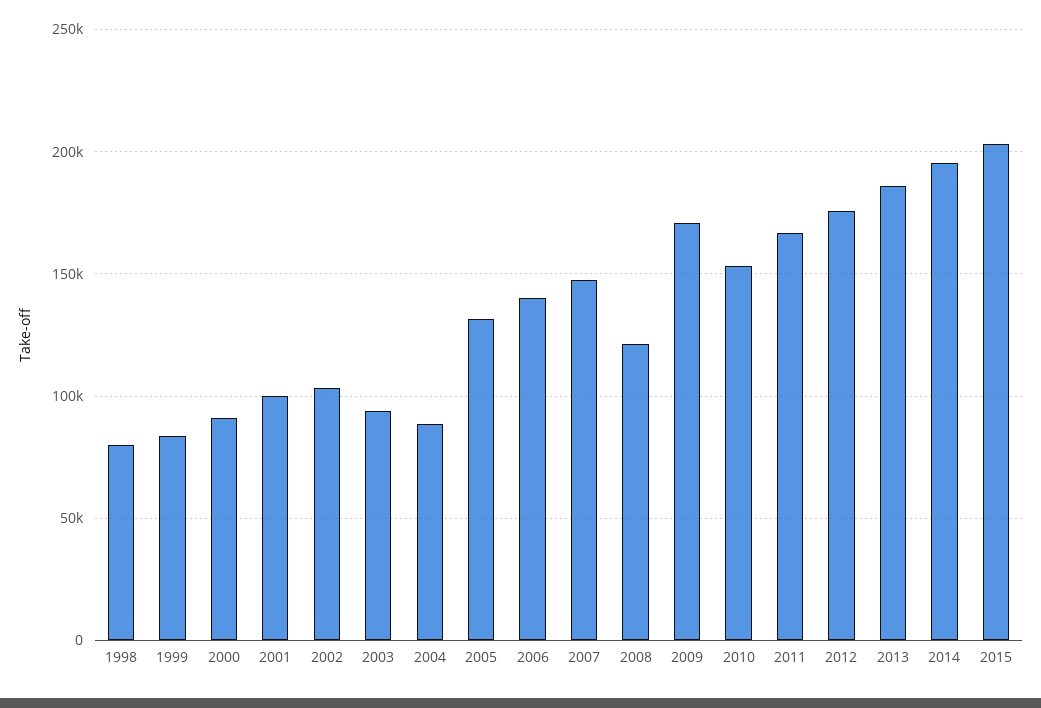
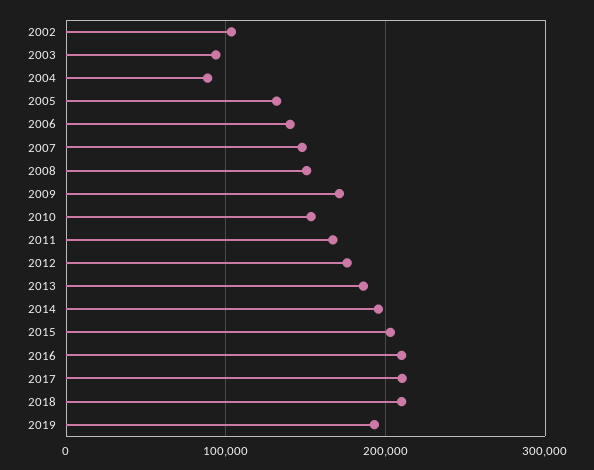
1998: 80000 -> none
1999: 85000 -> none
2000: 90000 -> none
2001: 100000 -> none
2008: 120000 -> 150000
2016: none -> 210000
2017: none -> 210000
2018: none -> 210000
2019: none -> 190000

